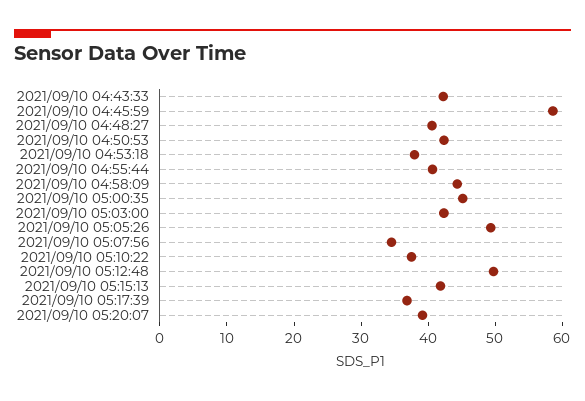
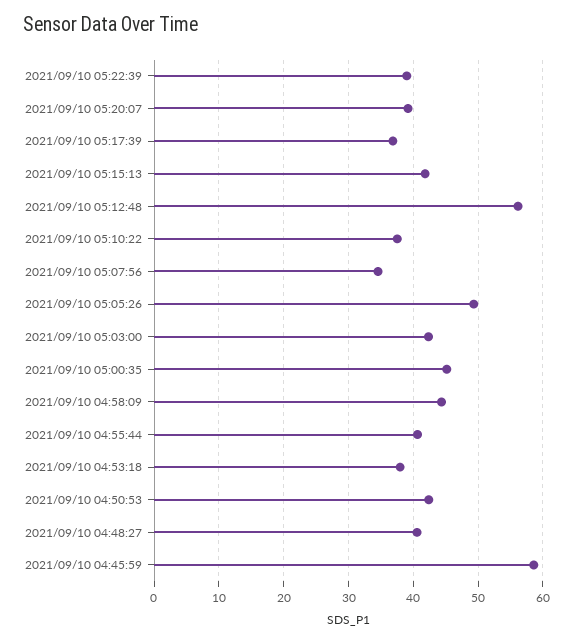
2021/09/10 04:43:33: 42 -> none
2021/09/10 05:12:48: 50 -> 56
2021/09/10 05:22:39: none -> 39

